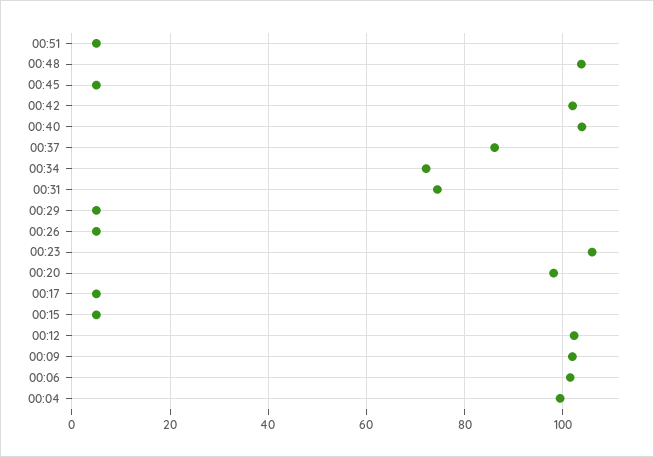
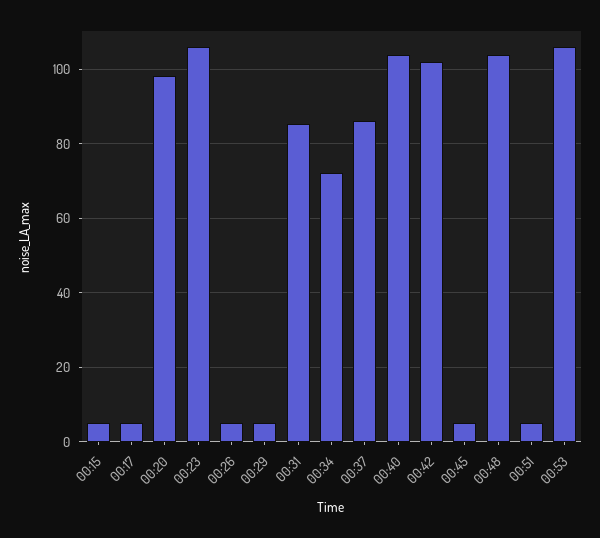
00:31: 74 -> 86
00:12: 102 -> none
00:09: 102 -> none
00:06: 102 -> none
00:04: 100 -> none
00:53: none -> 106

